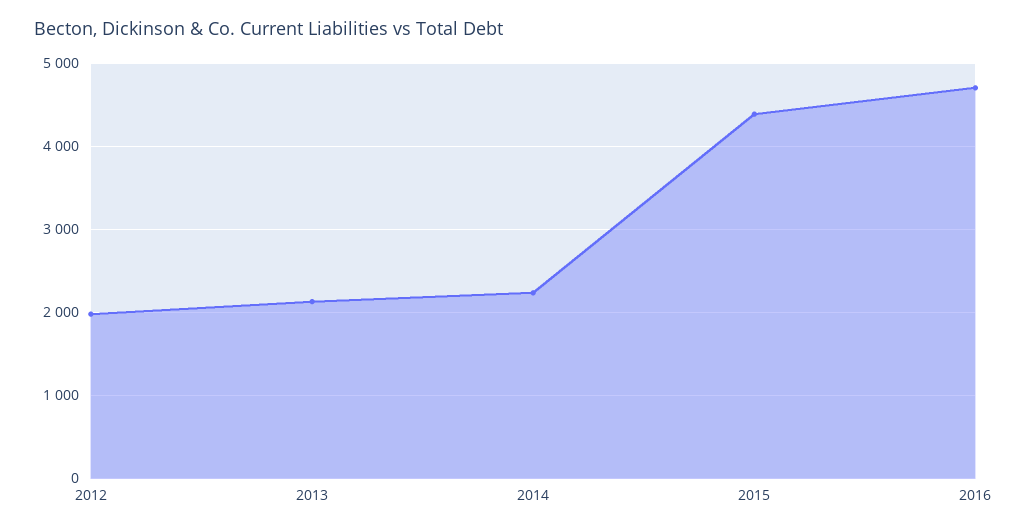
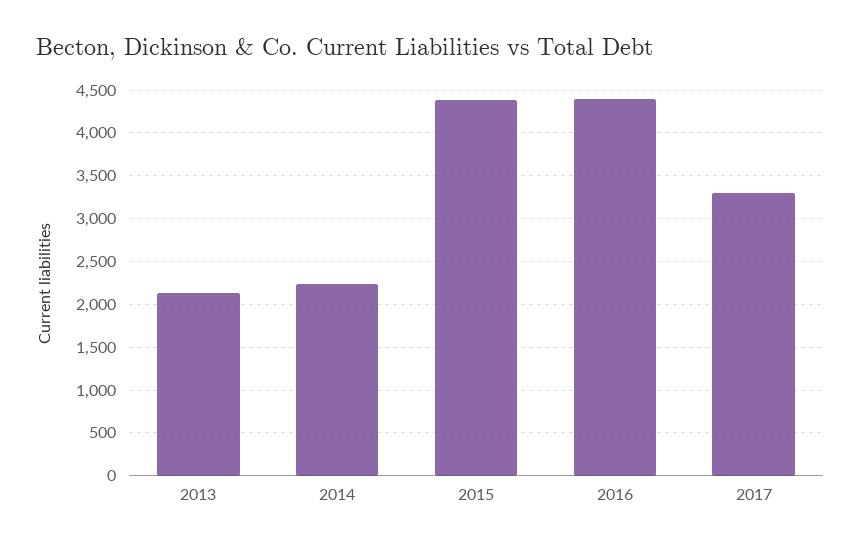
2012: 2000 -> none
2016: 4700 -> 4400
2017: none -> 3300

